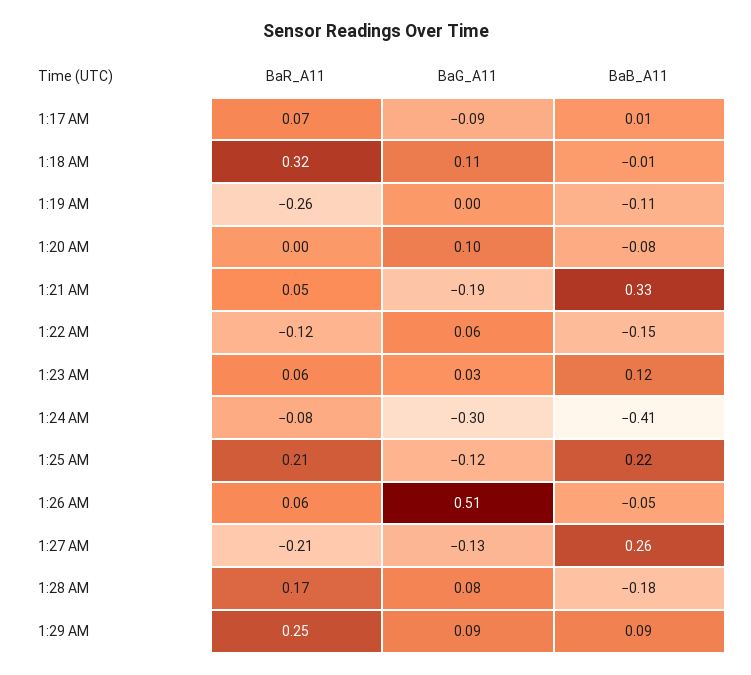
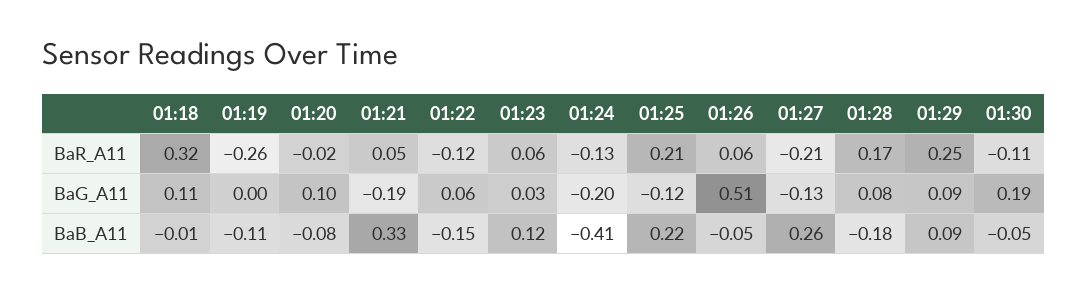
BaR_A11, 1:17 AM: 0.07 -> none
BaG_A11, 1:17 AM: -0.09 -> none
BaB_A11, 1:17 AM: 0.01 -> none
BaR_A11, 1:20 AM: 0 -> -0.02
BaR_A11, 1:24 AM: -0.08 -> -0.13
BaG_A11, 1:24 AM: -0.3 -> -0.2
BaR_A11, 01:30: none -> -0.11
BaG_A11, 01:30: none -> 0.19
BaB_A11, 01:30: none -> -0.05

